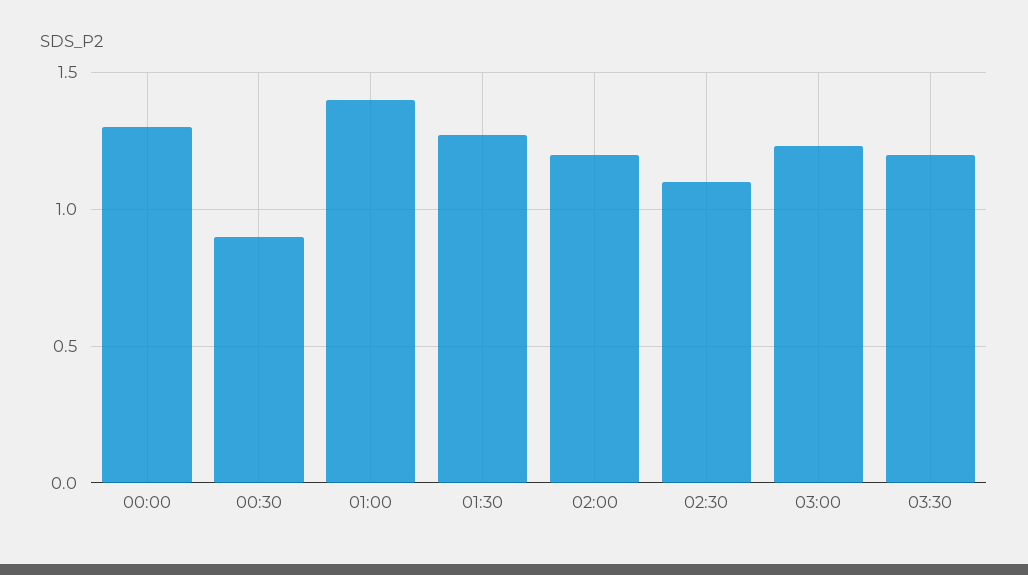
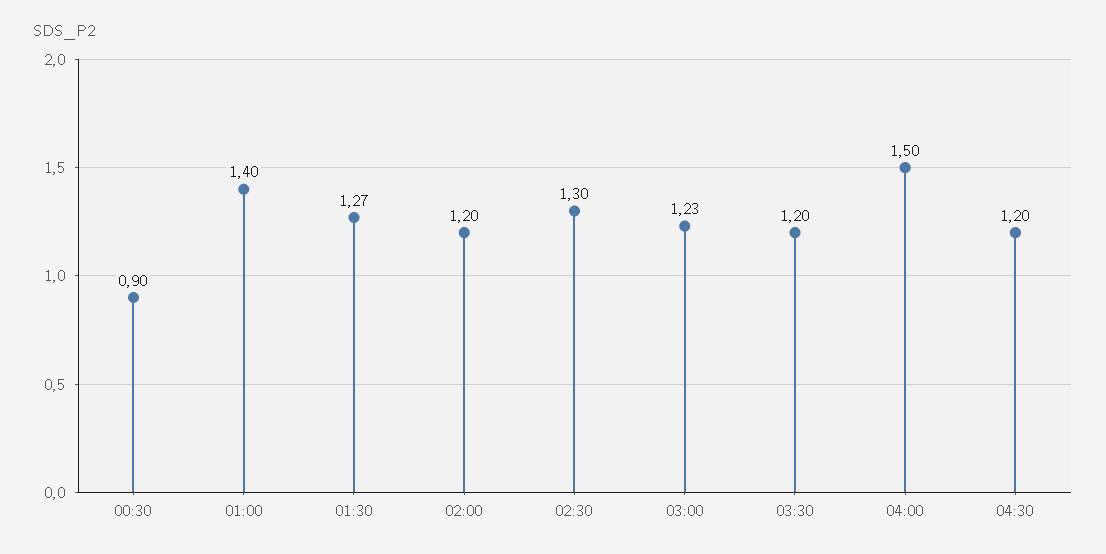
00:00: 1.3 -> none
02:30: 1.1 -> 1.3
04:00: none -> 1.5
04:30: none -> 1.2

